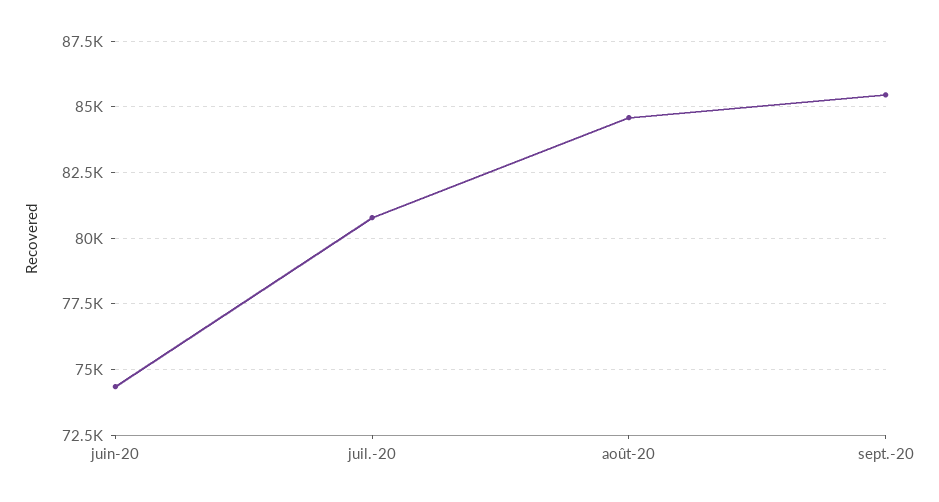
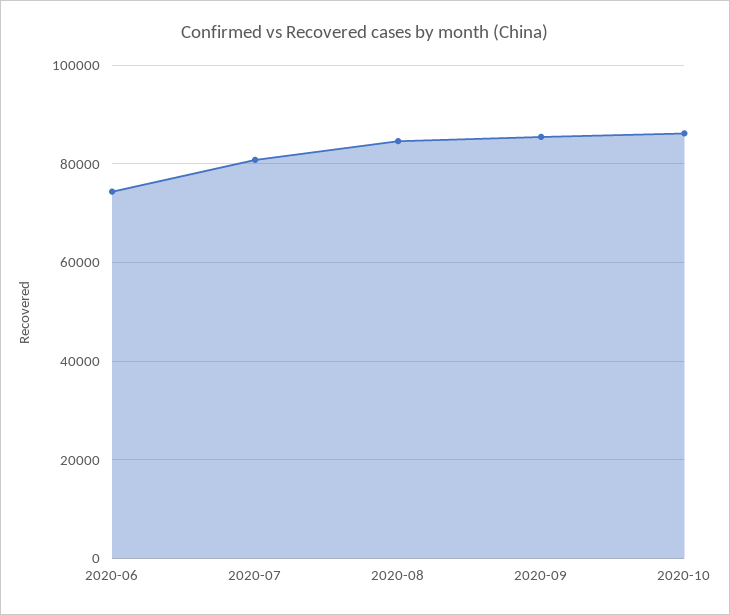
2020-10: none -> 86000

